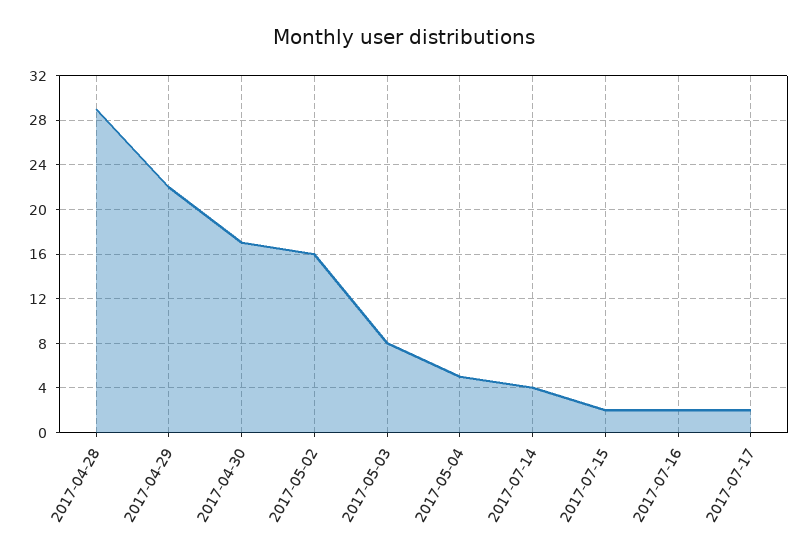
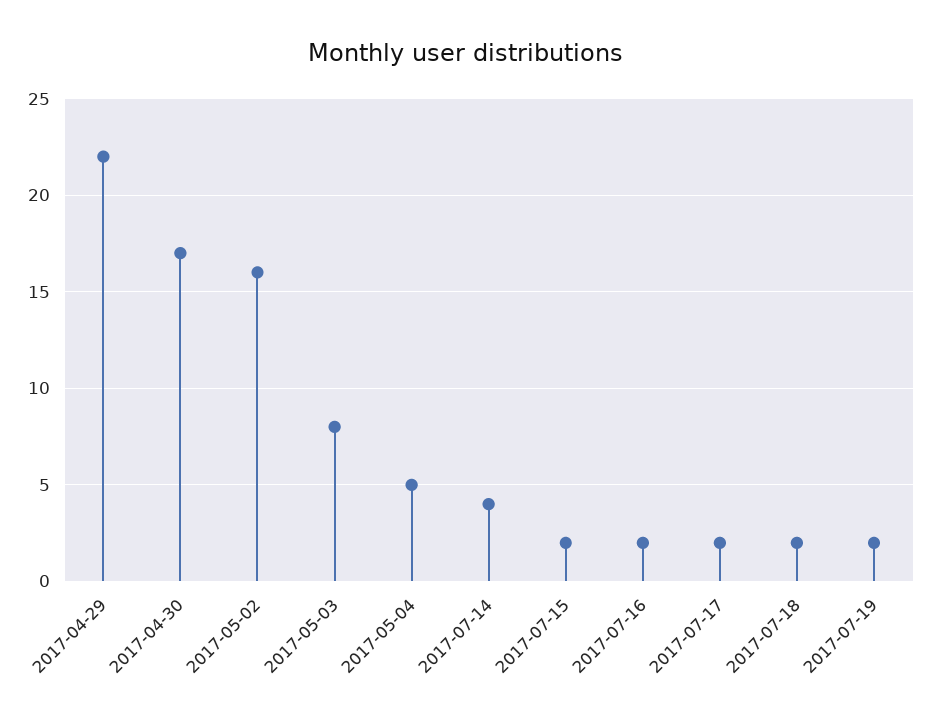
2017-04-28: 29 -> none
2017-07-18: none -> 2
2017-07-19: none -> 2

